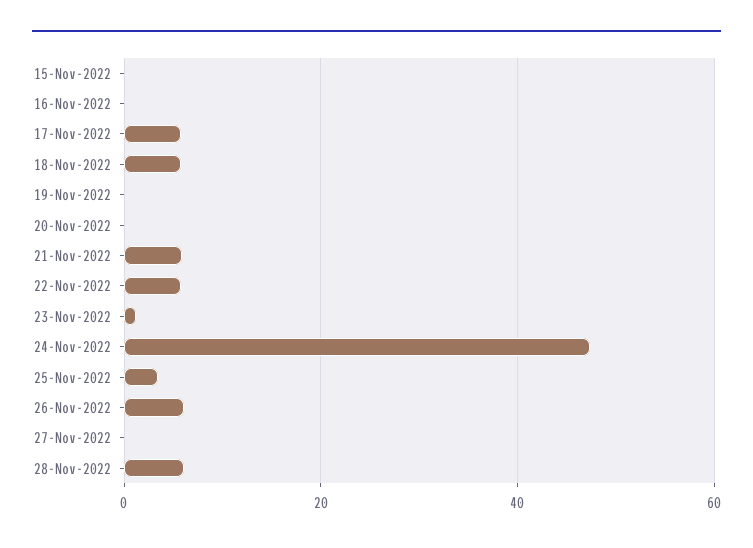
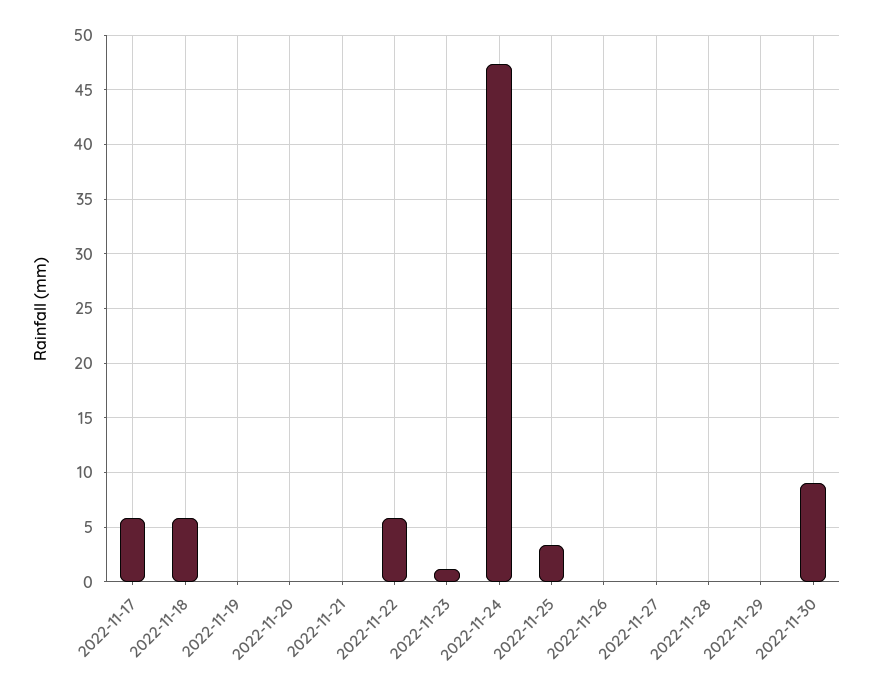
15-Nov-2022: 0 -> none
16-Nov-2022: 0 -> none
21-Nov-2022: 6 -> 0
26-Nov-2022: 6 -> 0
28-Nov-2022: 6 -> 0
2022-11-29: none -> 0
2022-11-30: none -> 9

